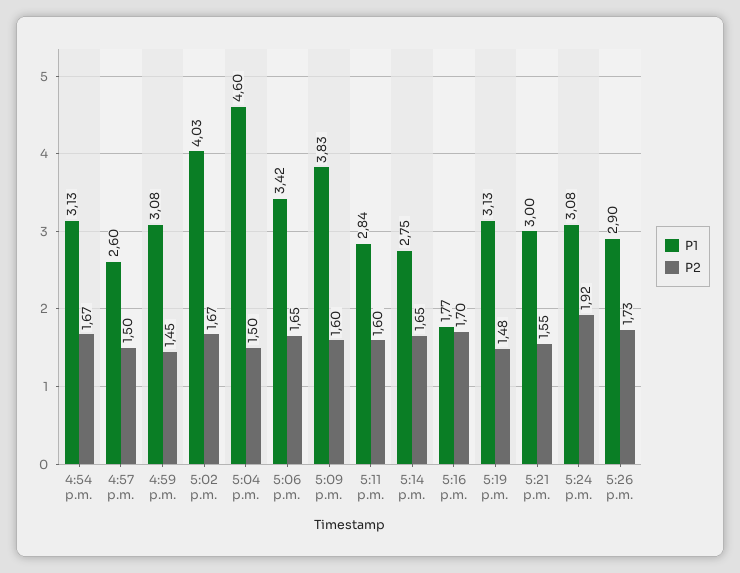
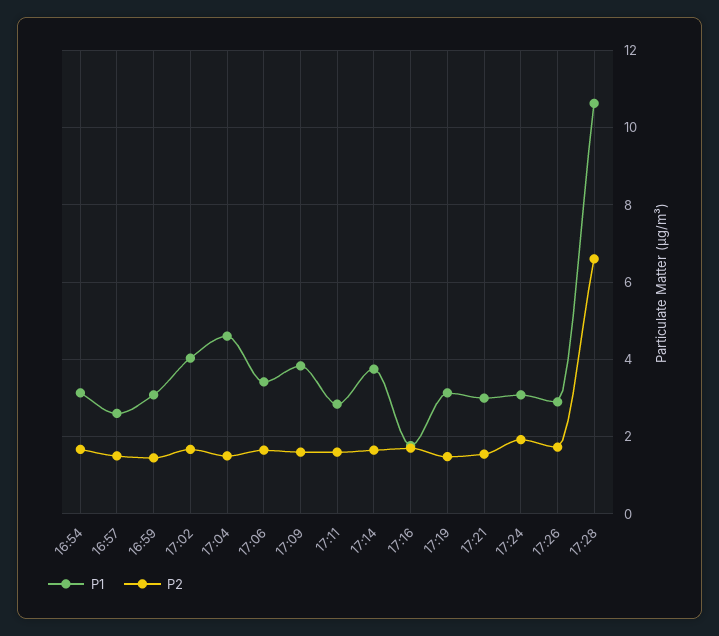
P1, 5:14 p.m.: 2.75 -> 3.8
P1, 17:28: none -> 10.6
P2, 17:28: none -> 6.6

